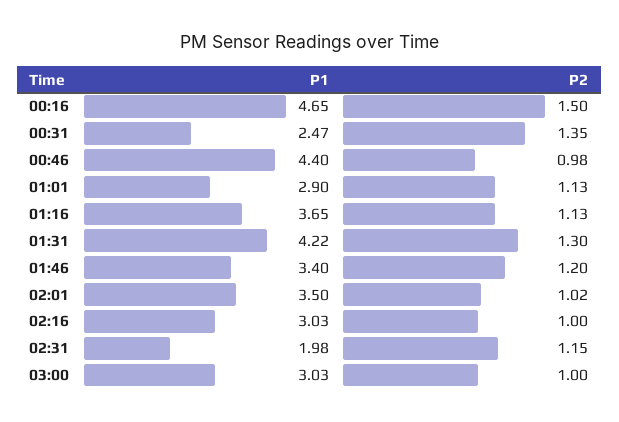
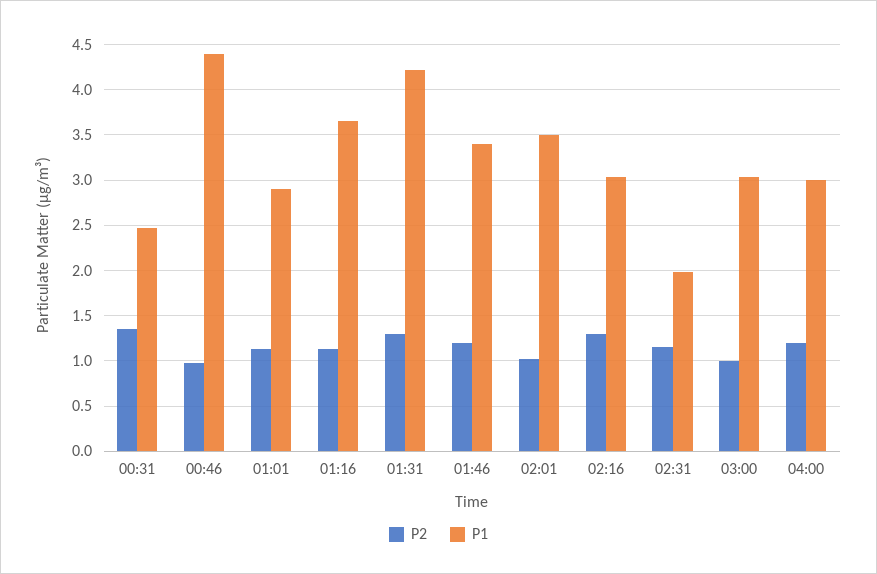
P1, 00:16: 4.65 -> none
P2, 00:16: 1.5 -> none
P2, 02:16: 1 -> 1.3
P2, 04:00: none -> 1.2
P1, 04:00: none -> 3

